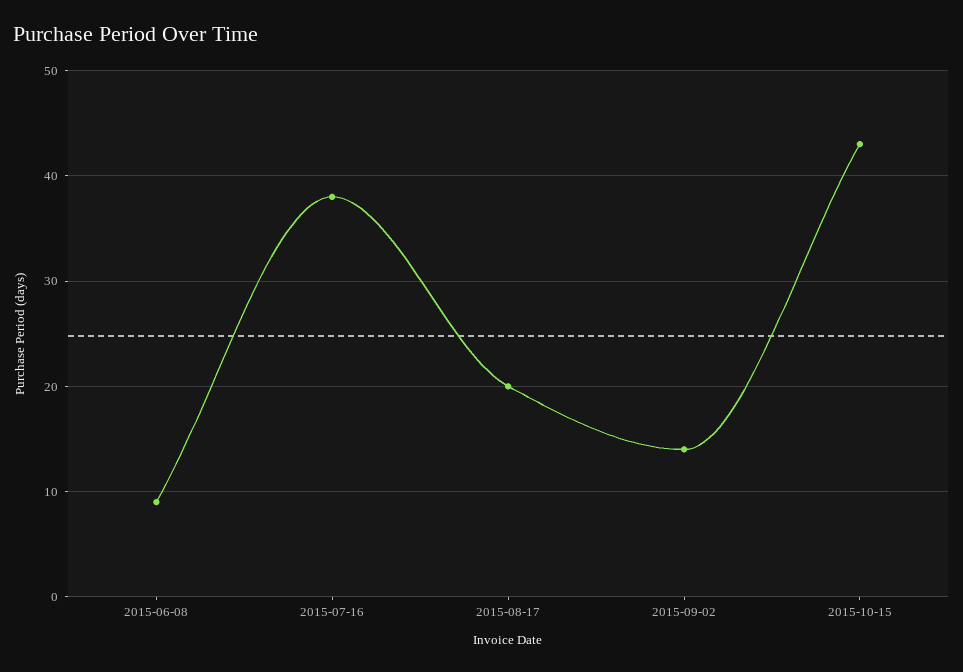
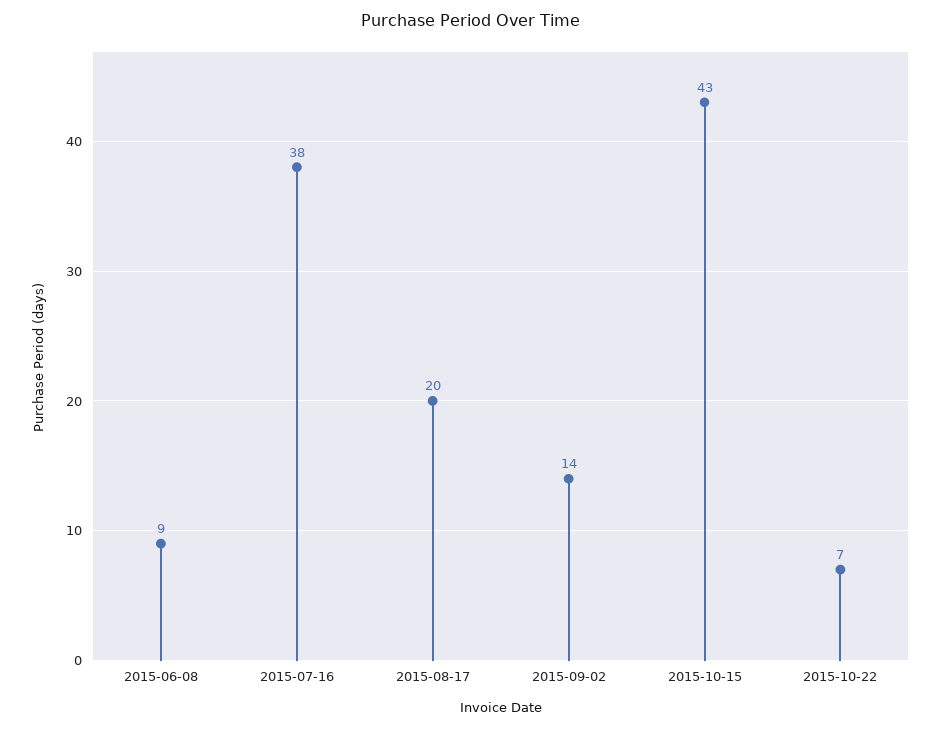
2015-10-22: none -> 7

